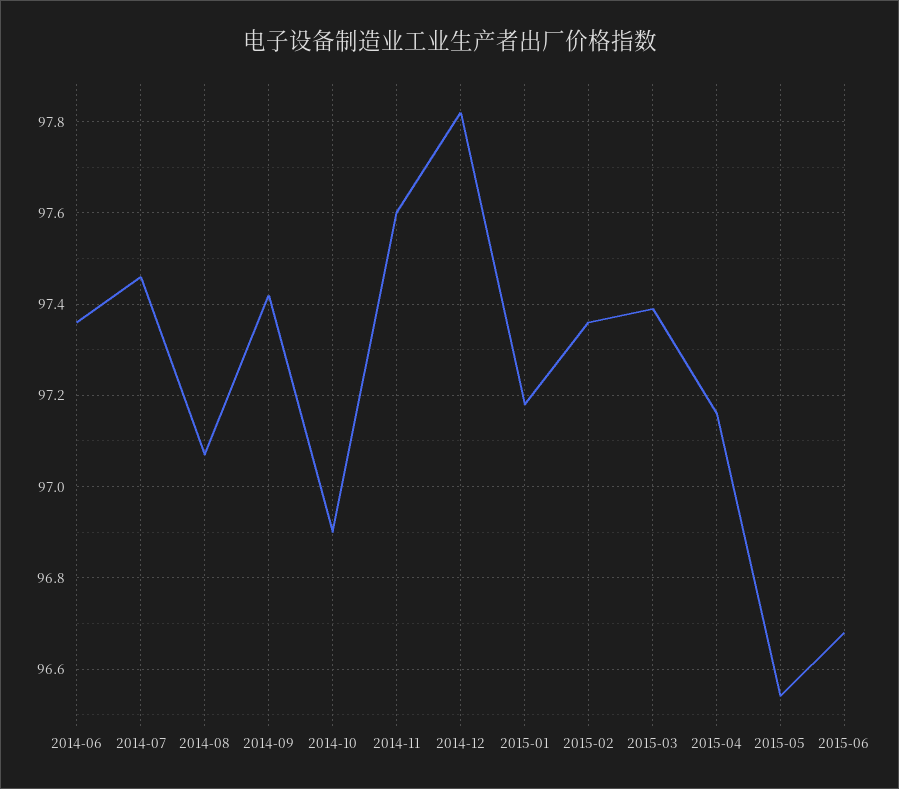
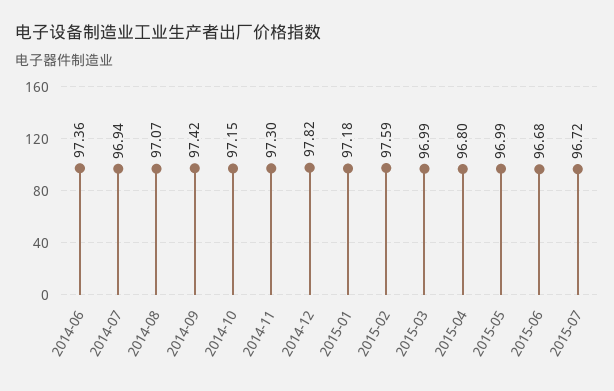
2014-07: 97.45 -> 96.94
2014-10: 96.9 -> 97.15
2014-11: 97.6 -> 97.3
2015-02: 97.35 -> 97.59
2015-03: 97.4 -> 96.99
2015-04: 97.15 -> 96.8
2015-05: 96.55 -> 96.99
2015-07: none -> 96.72

